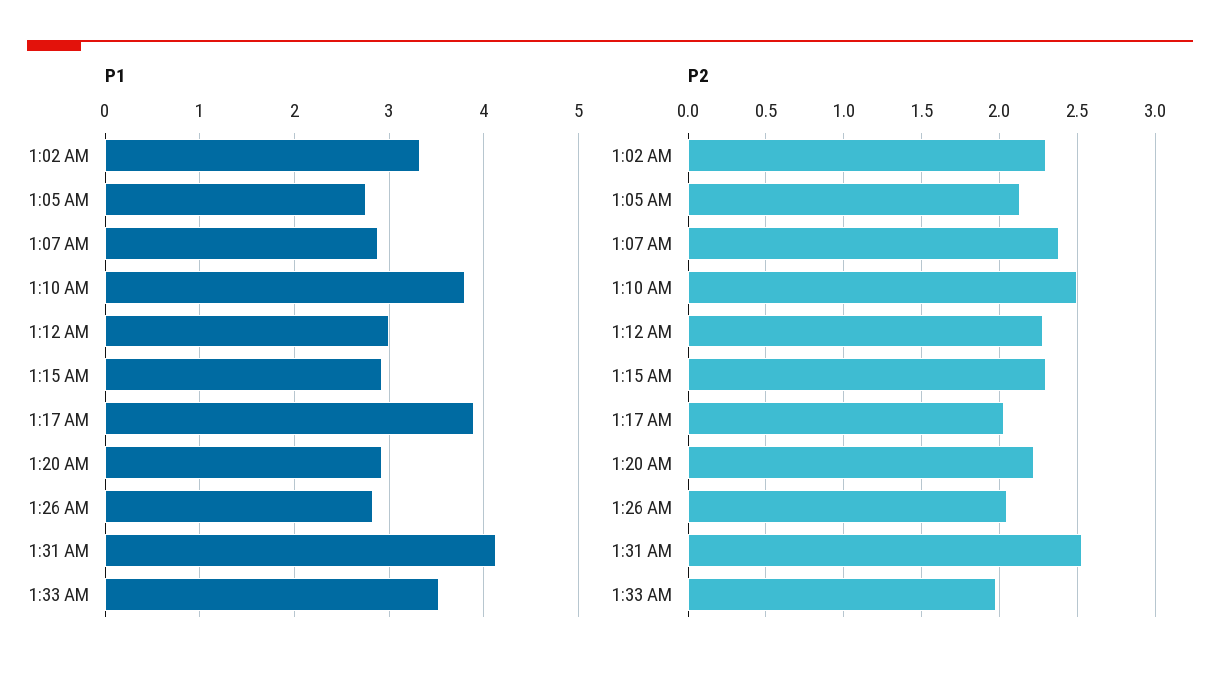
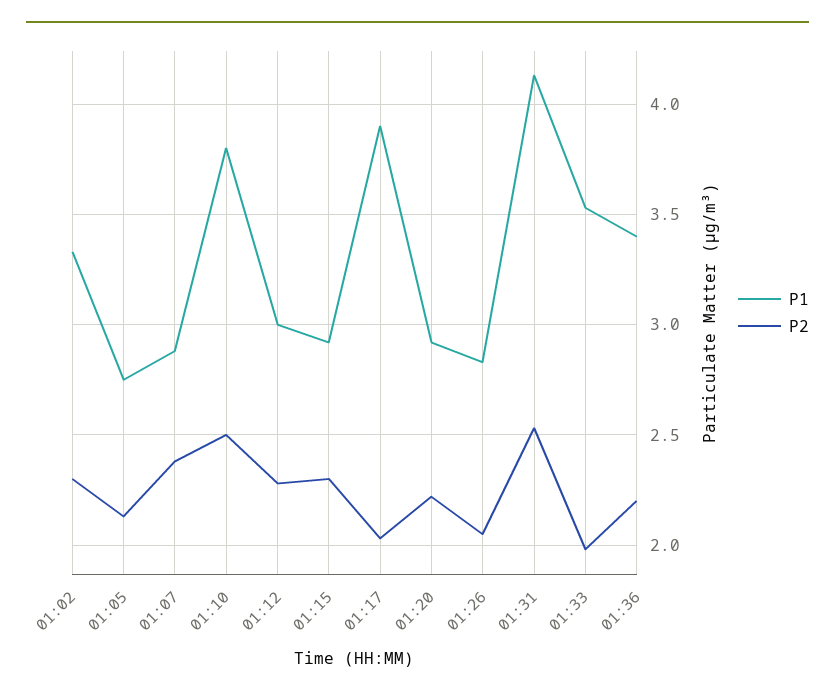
P1, 01:36: none -> 3.4
P2, 01:36: none -> 2.2

